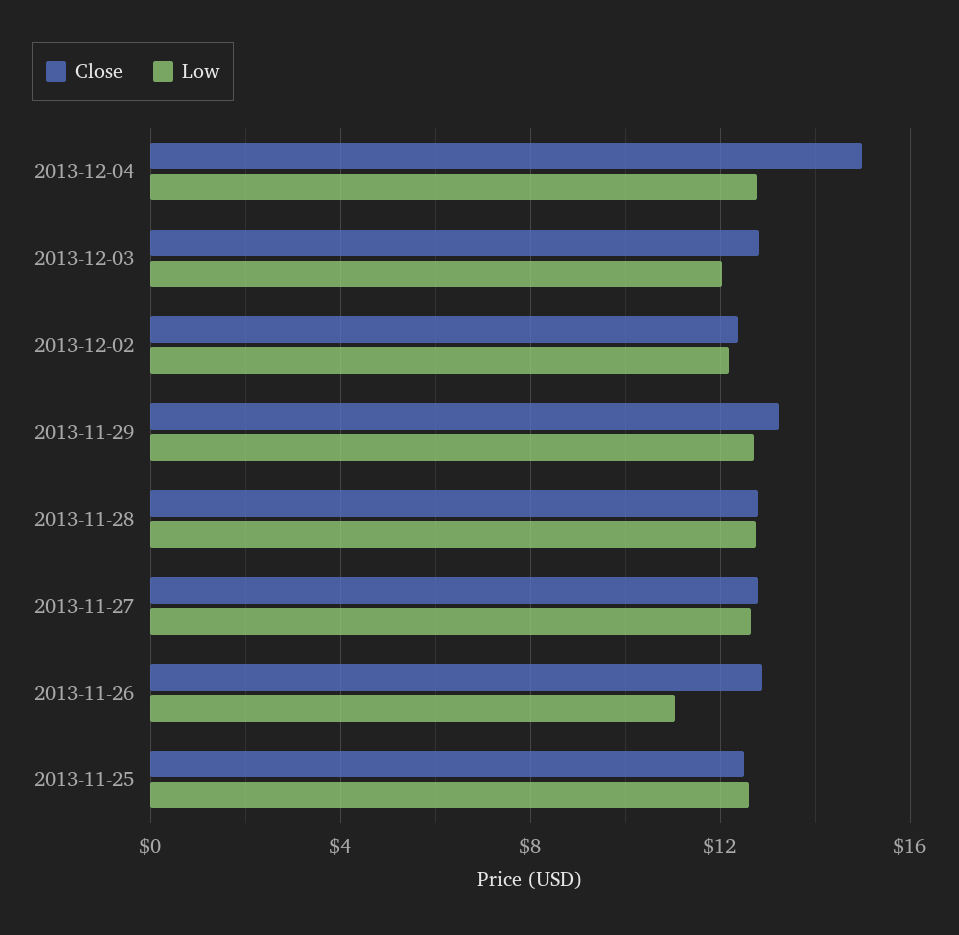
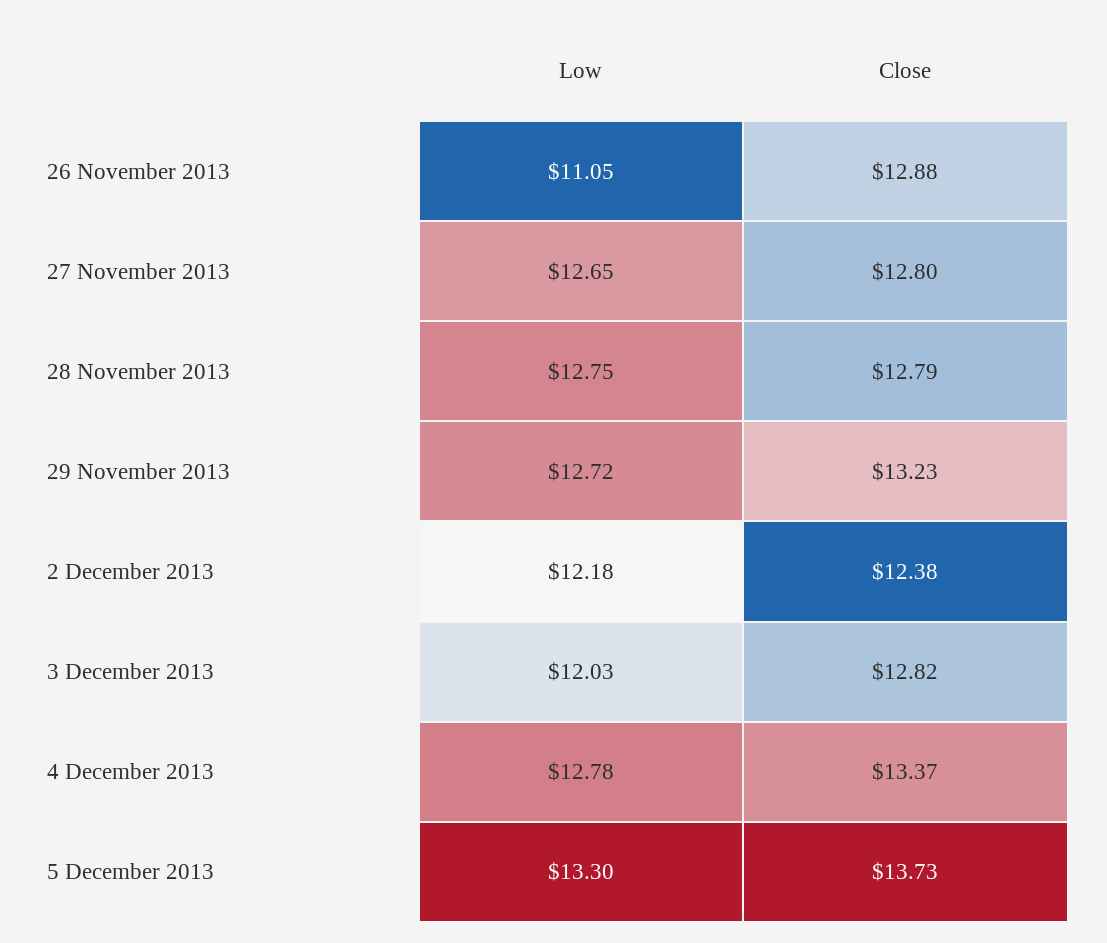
Close, 2013-12-04: 15 -> 13.37
Close, 2013-11-25: 12.5 -> none
Low, 2013-11-25: 12.5 -> none
Low, 5 December 2013: none -> 13.3
Close, 5 December 2013: none -> 13.73

